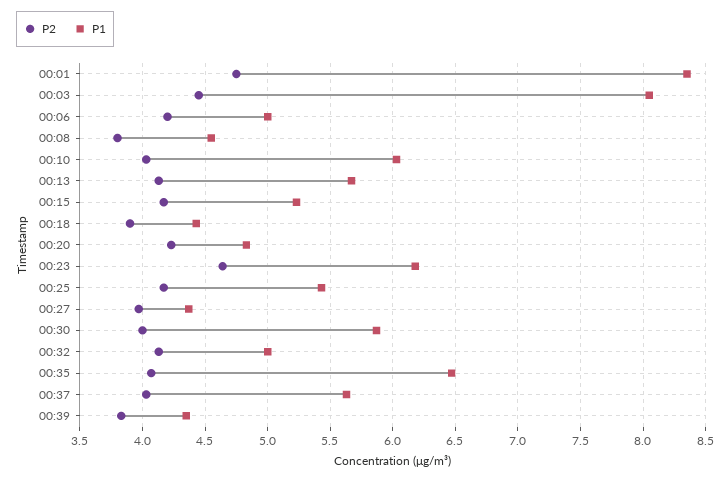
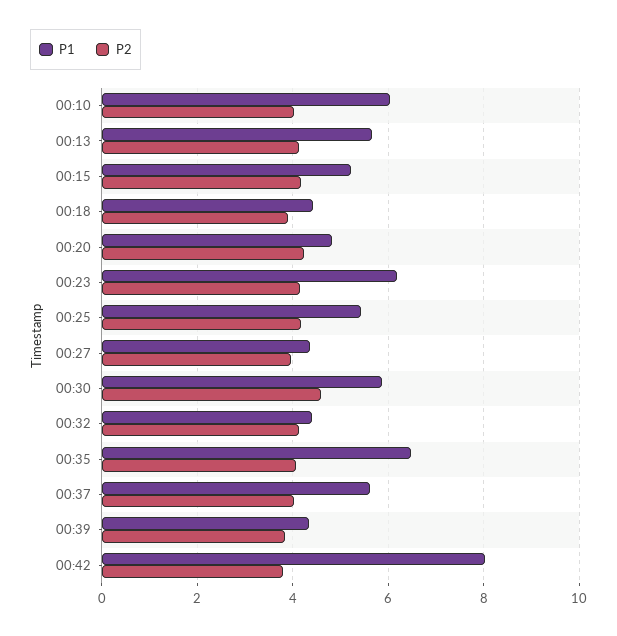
P2, 00:01: 4.75 -> none
P1, 00:01: 8.35 -> none
P2, 00:03: 4.45 -> none
P1, 00:03: 8.05 -> none
P2, 00:06: 4.2 -> none
P1, 00:06: 5 -> none
P2, 00:08: 3.8 -> none
P1, 00:08: 4.55 -> none
P2, 00:23: 4.65 -> 4.2
P2, 00:30: 4 -> 4.6
P1, 00:32: 5 -> 4.4
P1, 00:42: none -> 8
P2, 00:42: none -> 3.8

